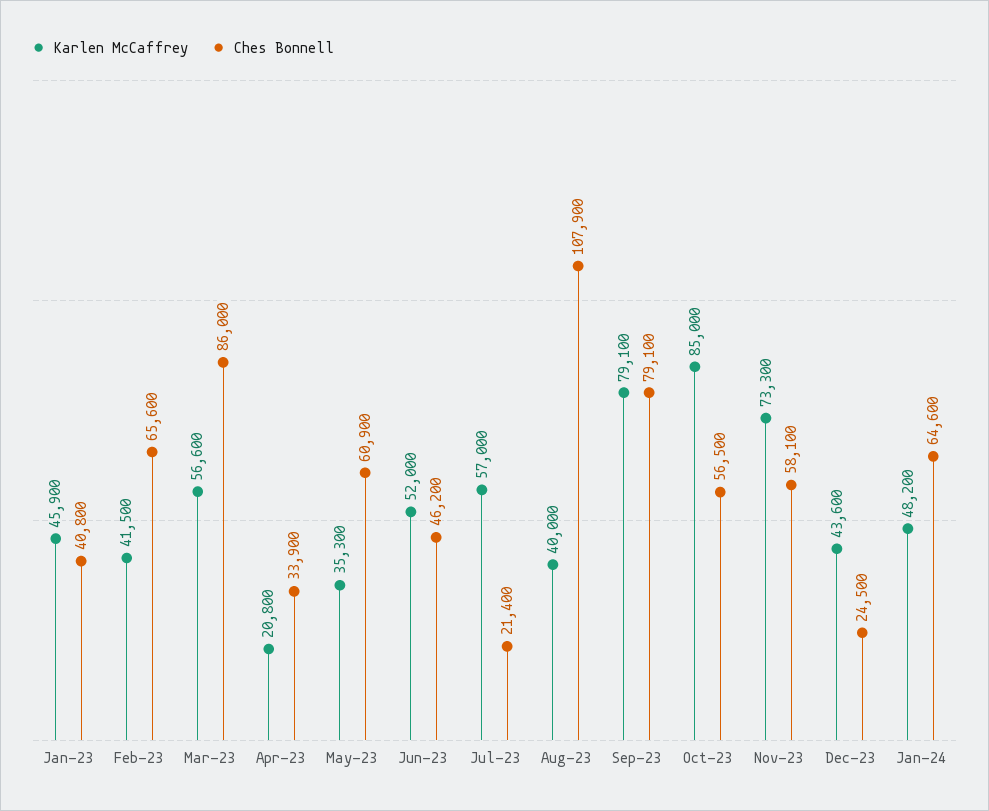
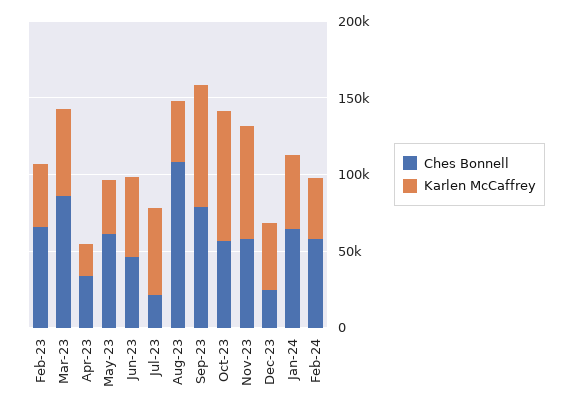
Karlen McCaffrey, Jan-23: 45900 -> none
Ches Bonnell, Jan-23: 40800 -> none
Ches Bonnell, Feb-24: none -> 60000
Karlen McCaffrey, Feb-24: none -> 40000

